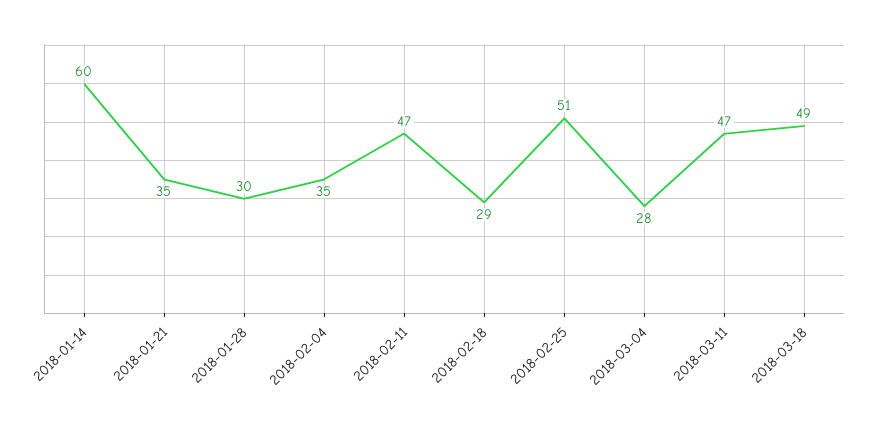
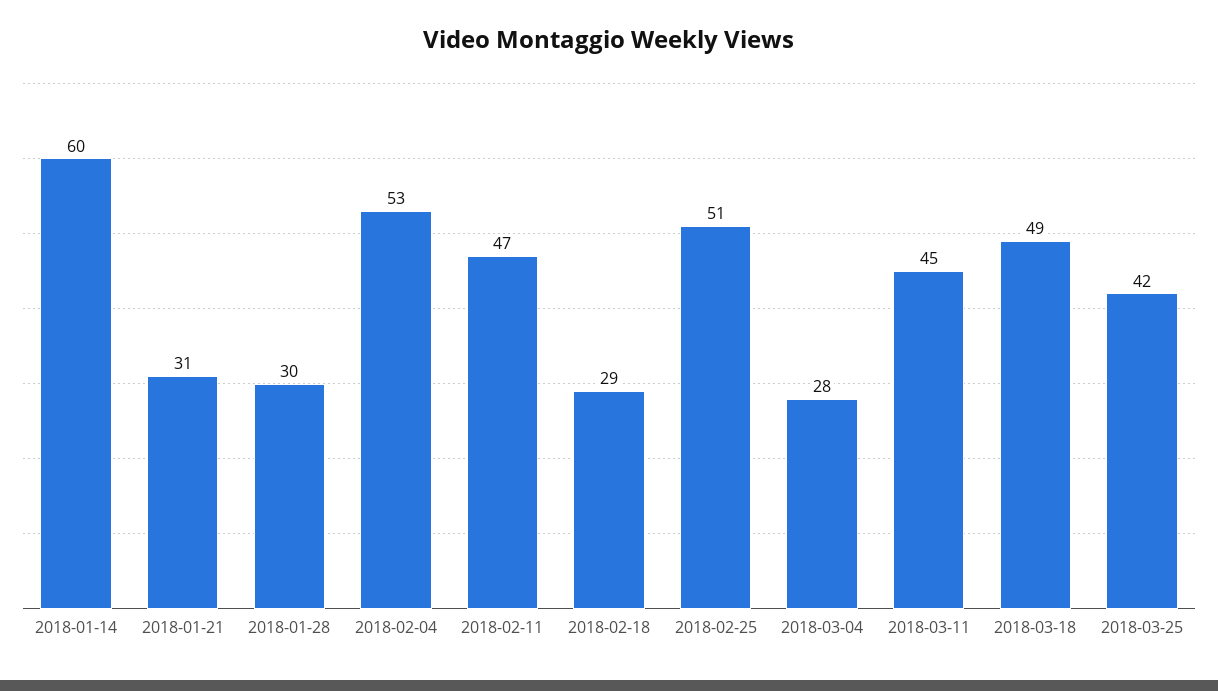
2018-01-21: 35 -> 31
2018-02-04: 35 -> 53
2018-03-11: 47 -> 45
2018-03-25: none -> 42

